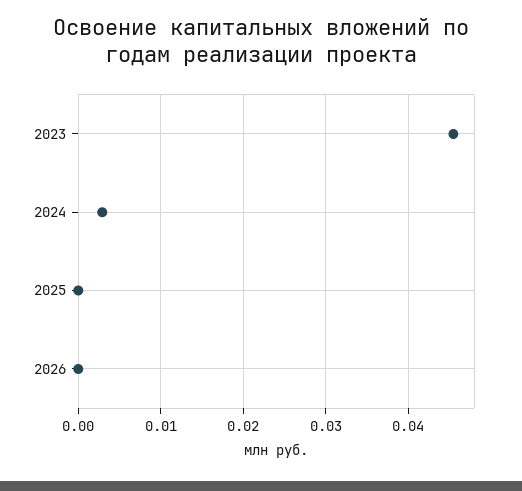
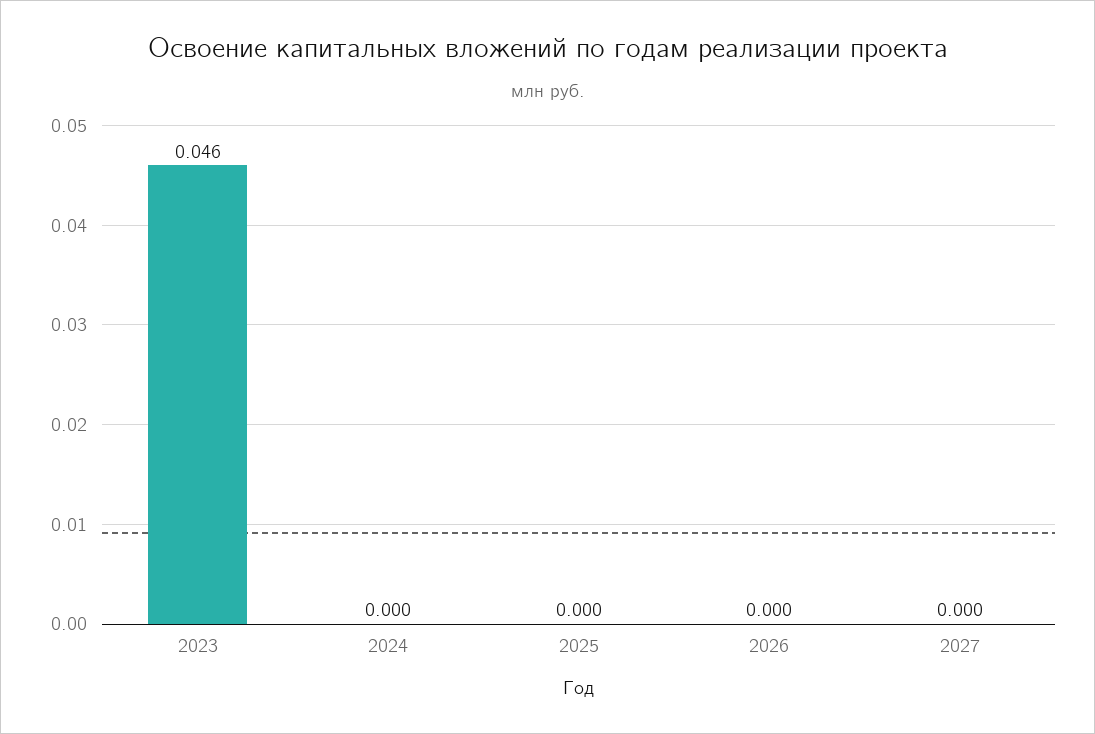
2024: 0.003 -> 0
2027: none -> 0

